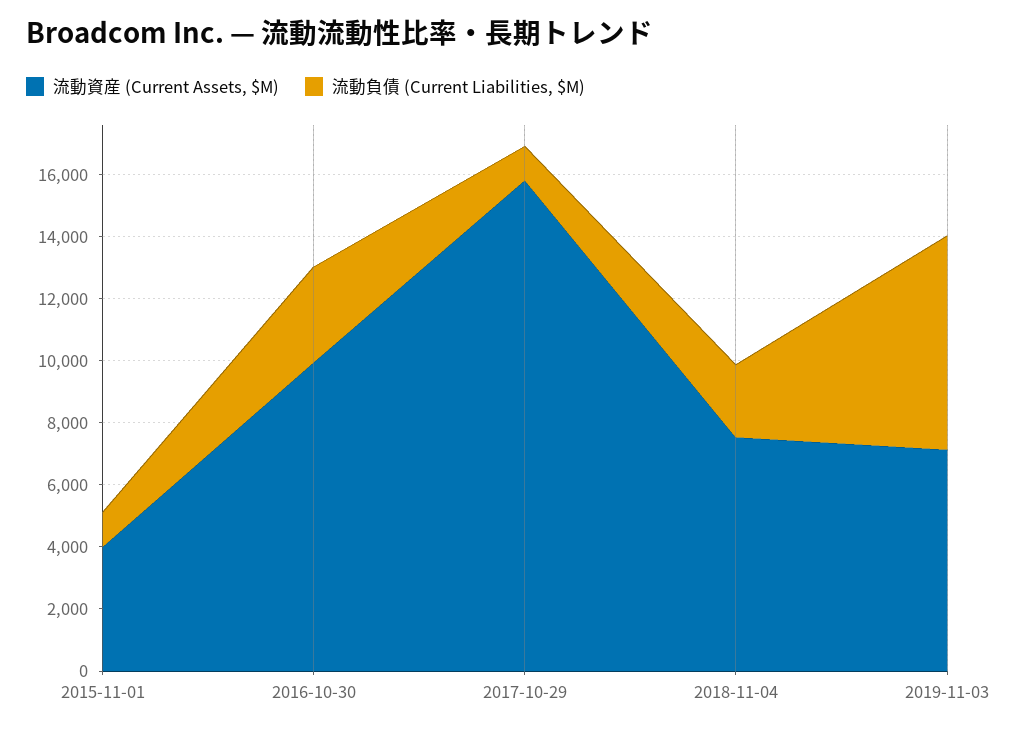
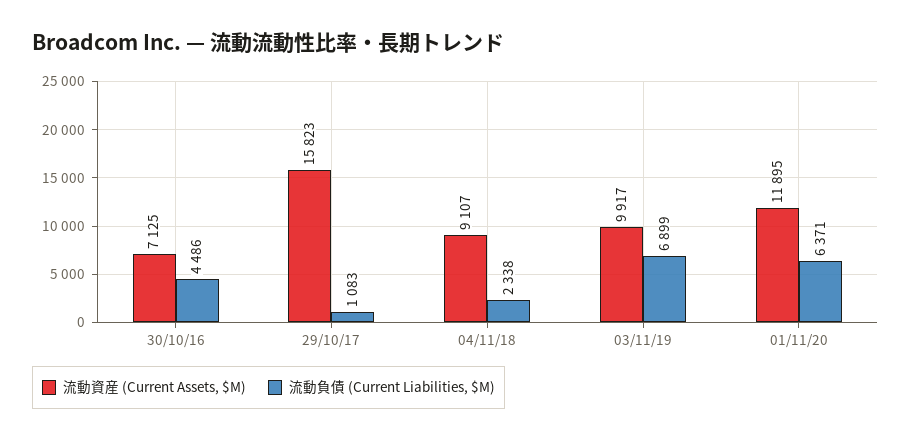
流動資産 (Current Assets, $M), 2015-11-01: 4000 -> none
流動負債 (Current Liabilities, $M), 2015-11-01: 1000 -> none
流動資産 (Current Assets, $M), 2016-10-30: 10000 -> 7125
流動負債 (Current Liabilities, $M), 2016-10-30: 3000 -> 4486
流動資産 (Current Assets, $M), 2018-11-04: 7500 -> 9107
流動資産 (Current Assets, $M), 2019-11-03: 7000 -> 9917
流動資産 (Current Assets, $M), 01/11/20: none -> 11895
流動負債 (Current Liabilities, $M), 01/11/20: none -> 6371

